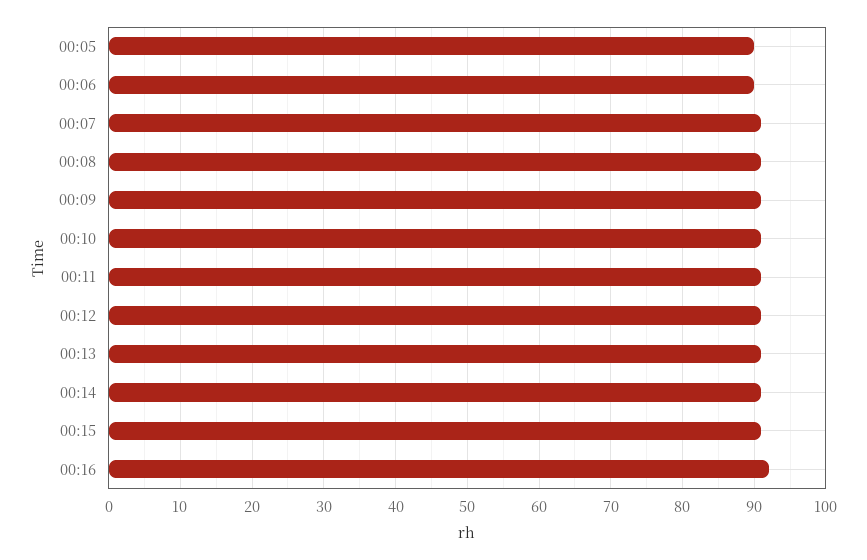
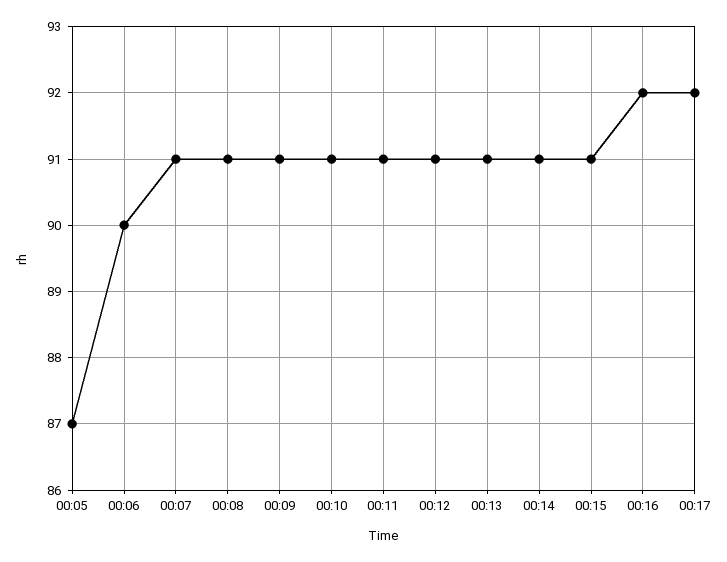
00:05: 90 -> 87
00:17: none -> 92

